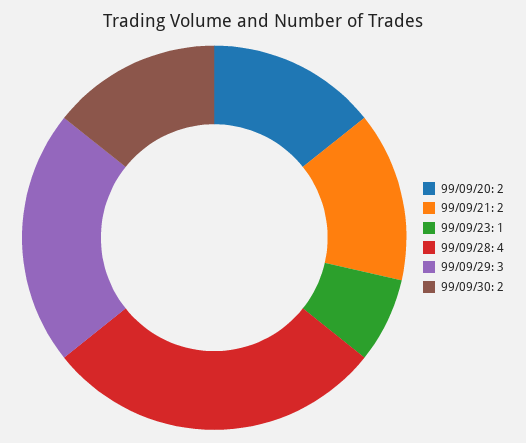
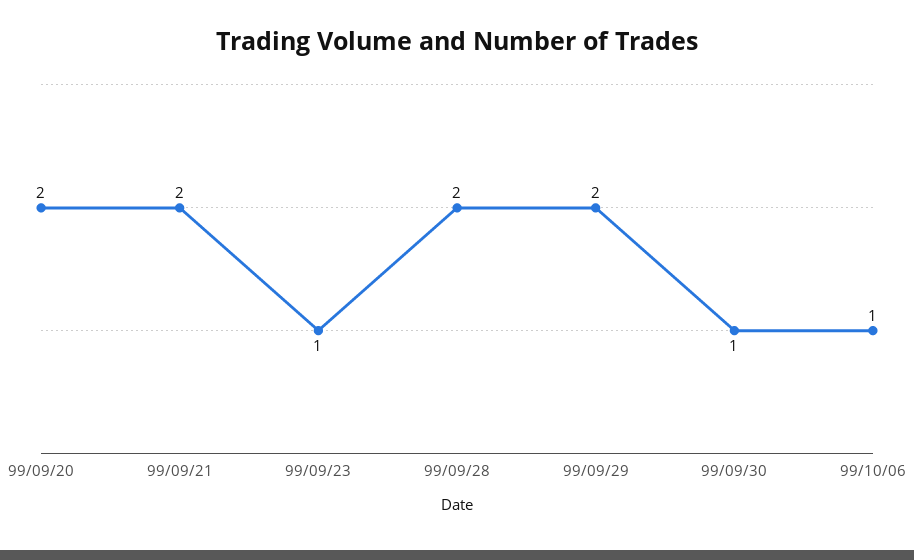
99/09/28: 4 -> 2
99/09/29: 3 -> 2
99/09/30: 2 -> 1
99/10/06: none -> 1

